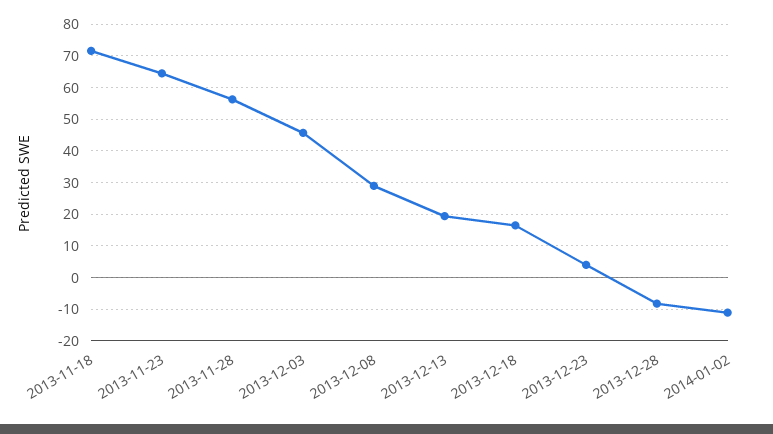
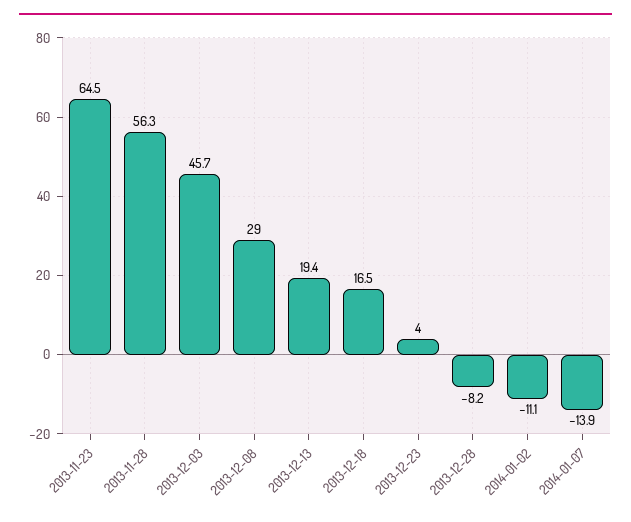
2013-11-18: 72 -> none
2014-01-07: none -> -13.9

